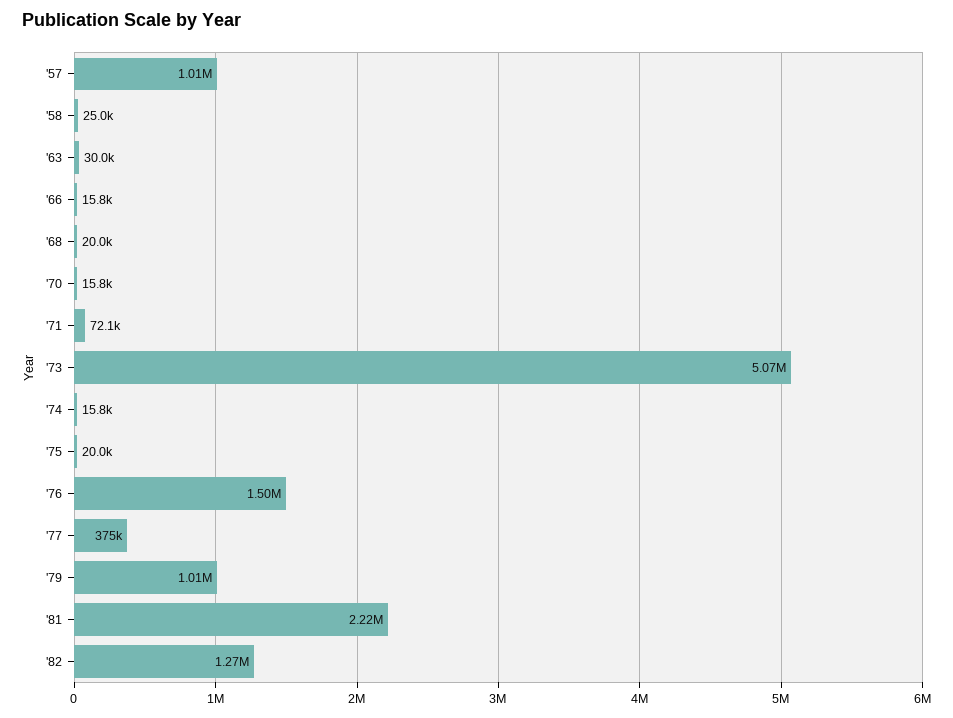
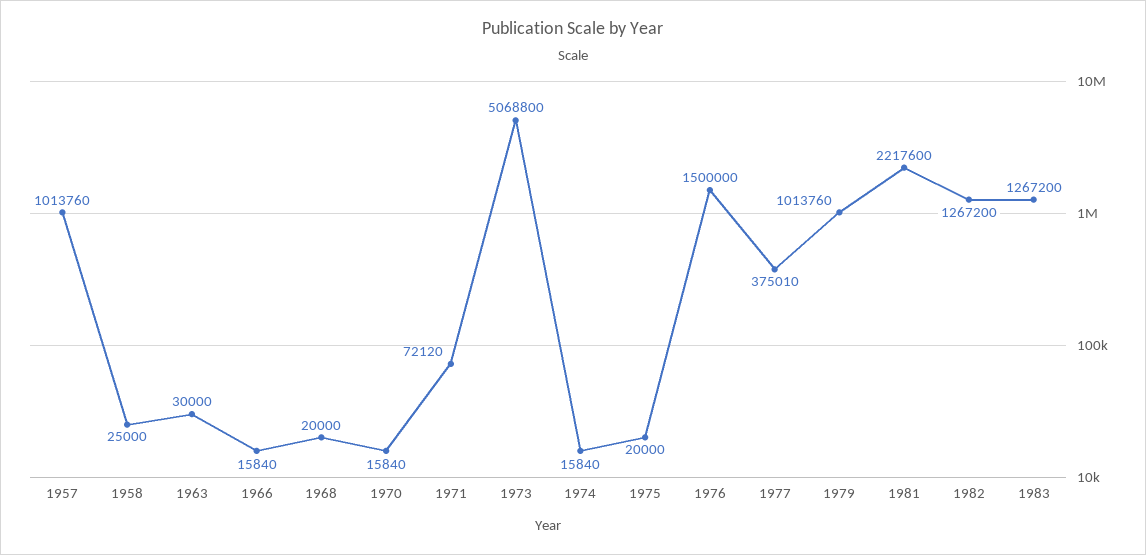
1983: none -> 1267200

